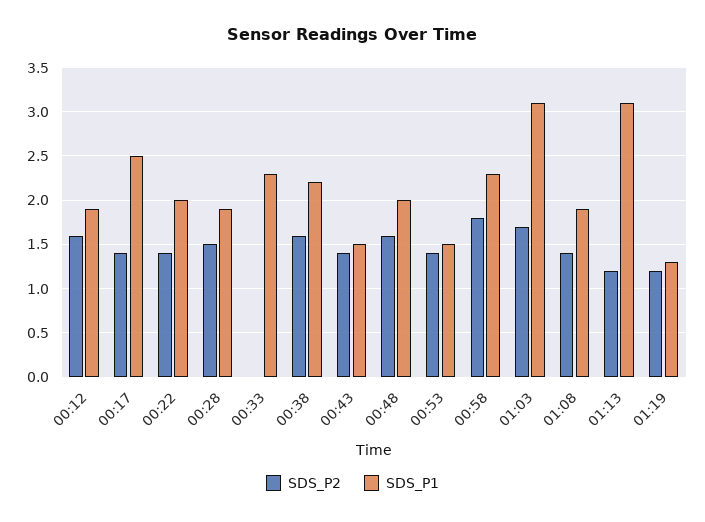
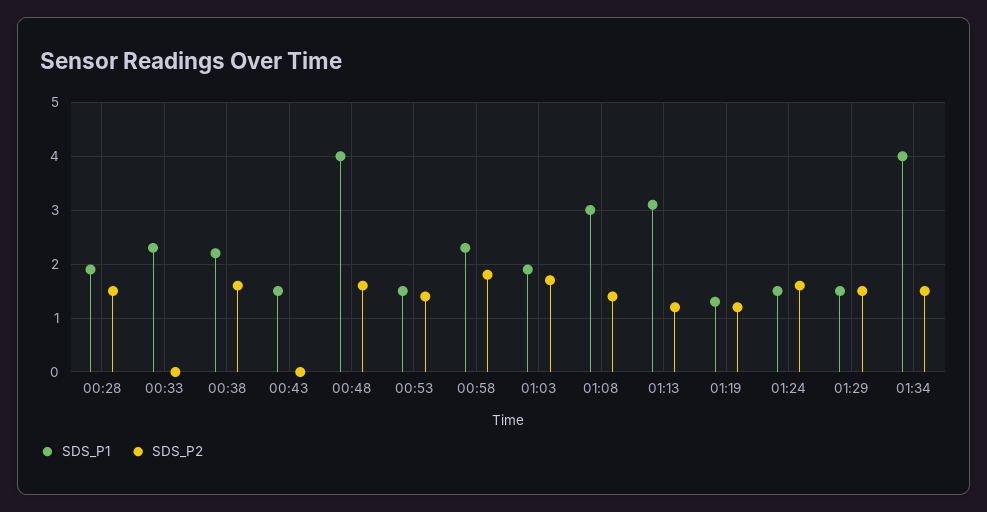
SDS_P2, 00:12: 1.6 -> none
SDS_P1, 00:12: 1.9 -> none
SDS_P2, 00:17: 1.4 -> none
SDS_P1, 00:17: 2.5 -> none
SDS_P2, 00:22: 1.4 -> none
SDS_P1, 00:22: 2 -> none
SDS_P2, 00:43: 1.4 -> 0
SDS_P1, 00:48: 2 -> 4
SDS_P1, 01:03: 3.1 -> 2
SDS_P1, 01:08: 1.9 -> 3
SDS_P1, 01:24: none -> 1.5
SDS_P2, 01:24: none -> 1.5
SDS_P1, 01:29: none -> 1.5
SDS_P2, 01:29: none -> 1.5
SDS_P1, 01:34: none -> 4
SDS_P2, 01:34: none -> 1.5

